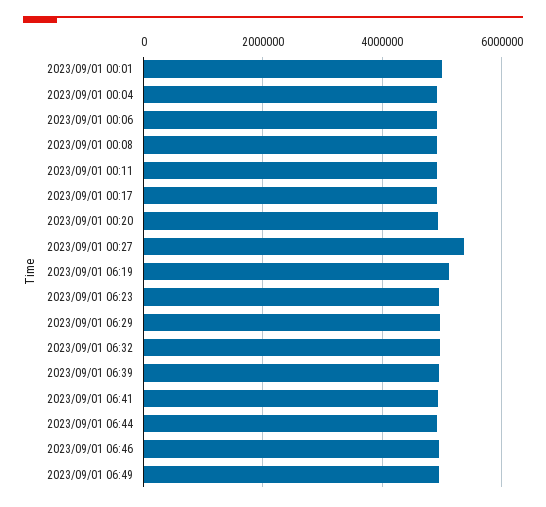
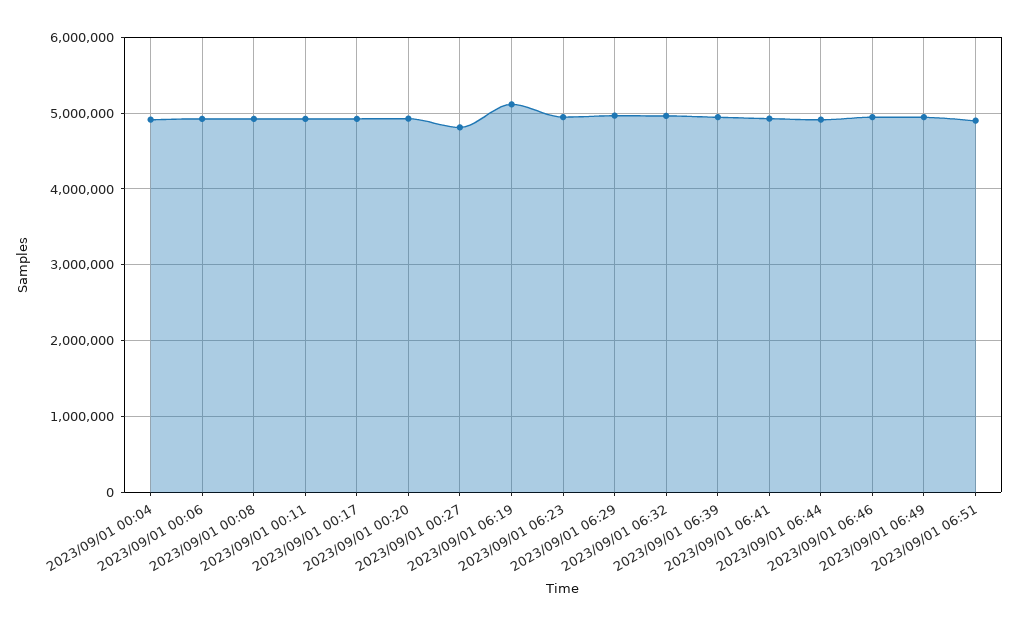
2023/09/01 00:01: 5000000 -> none
2023/09/01 00:27: 5400000 -> 4800000
2023/09/01 06:51: none -> 4900000

